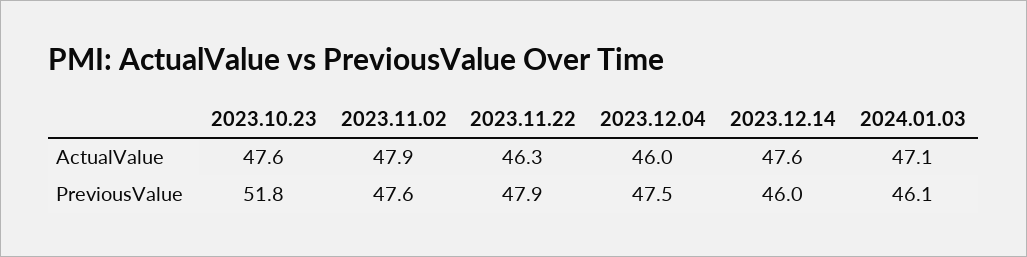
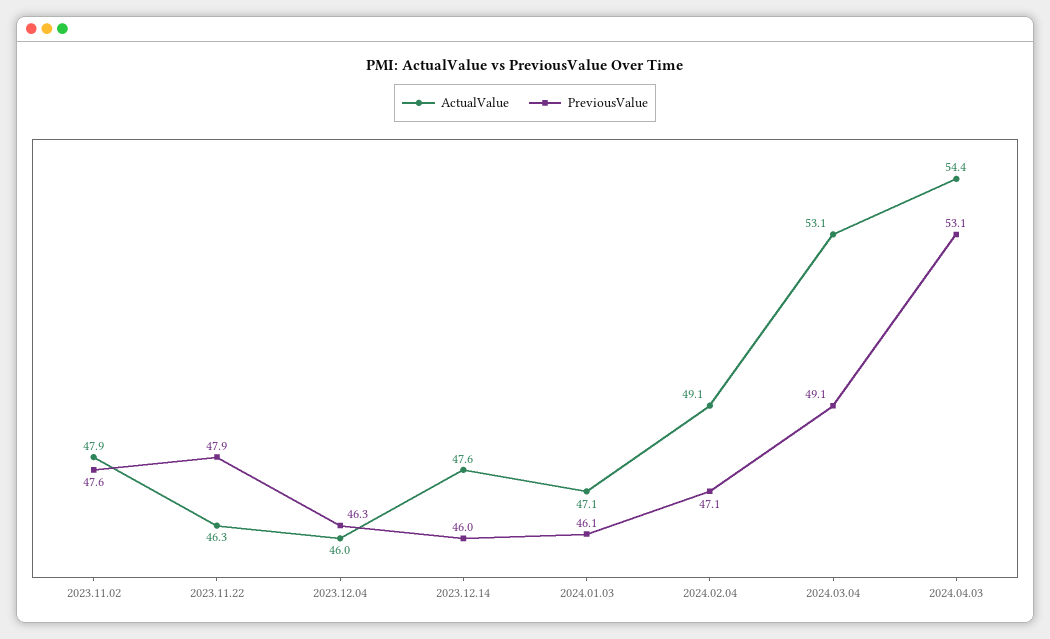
ActualValue, 2023.10.23: 47.6 -> none
PreviousValue, 2023.10.23: 51.8 -> none
PreviousValue, 2023.12.04: 47.5 -> 46.3
ActualValue, 2024.02.04: none -> 49.1
PreviousValue, 2024.02.04: none -> 47.1
ActualValue, 2024.03.04: none -> 53.1
PreviousValue, 2024.03.04: none -> 49.1
ActualValue, 2024.04.03: none -> 54.4
PreviousValue, 2024.04.03: none -> 53.1

